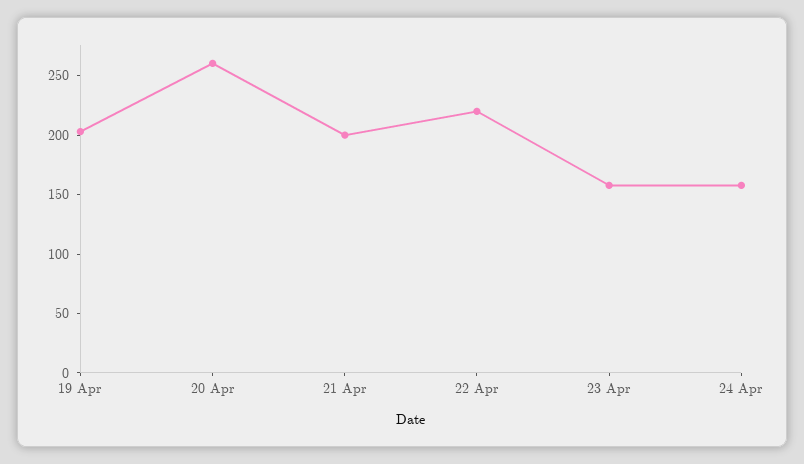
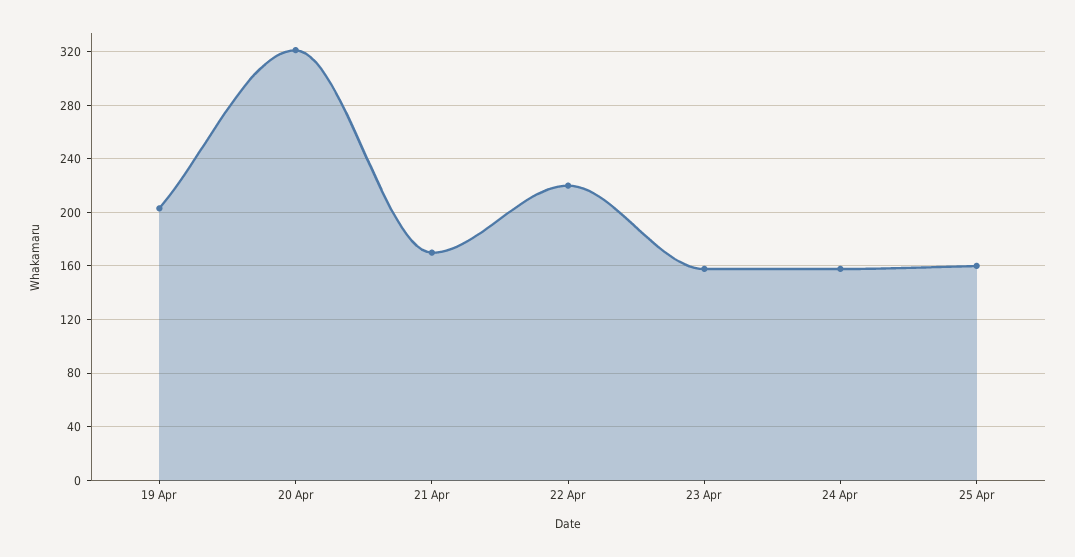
20 Apr: 260 -> 320
21 Apr: 200 -> 170
25 Apr: none -> 160

